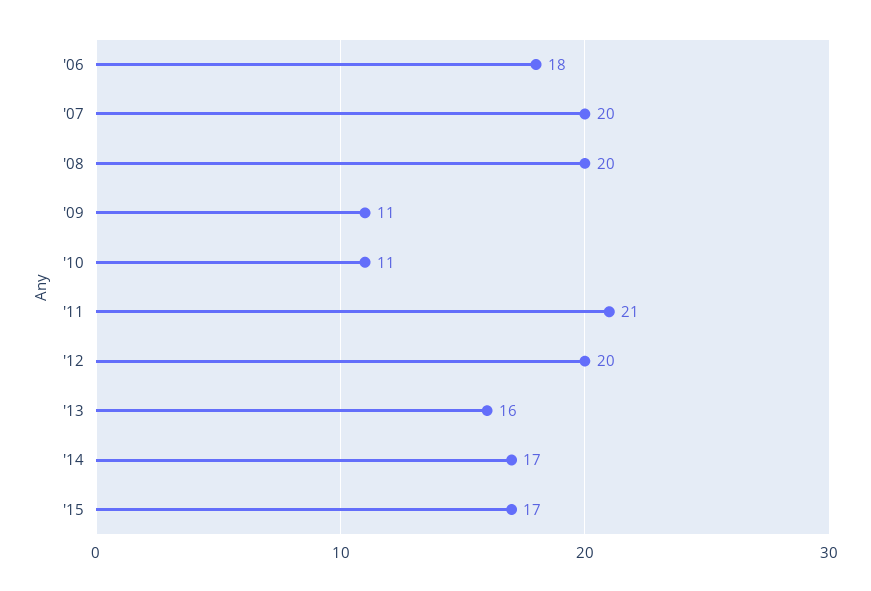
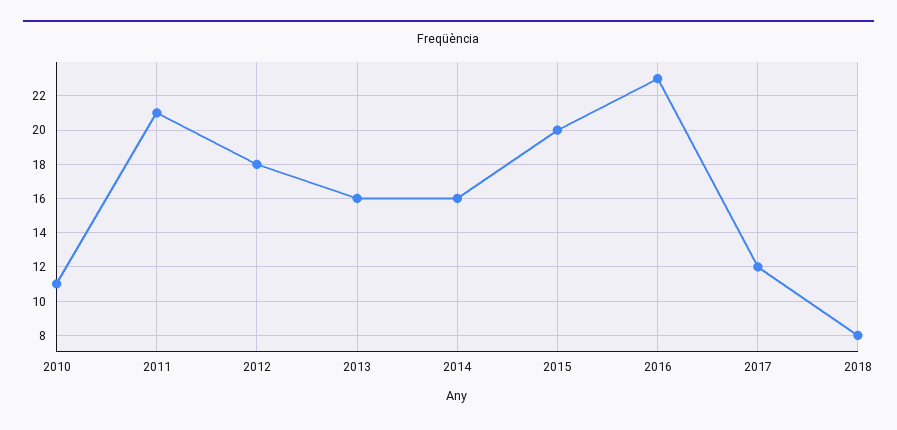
'06: 18 -> none
'07: 20 -> none
'08: 20 -> none
'09: 11 -> none
'12: 20 -> 18
'14: 17 -> 16
'15: 17 -> 20
2016: none -> 23
2017: none -> 12
2018: none -> 8

